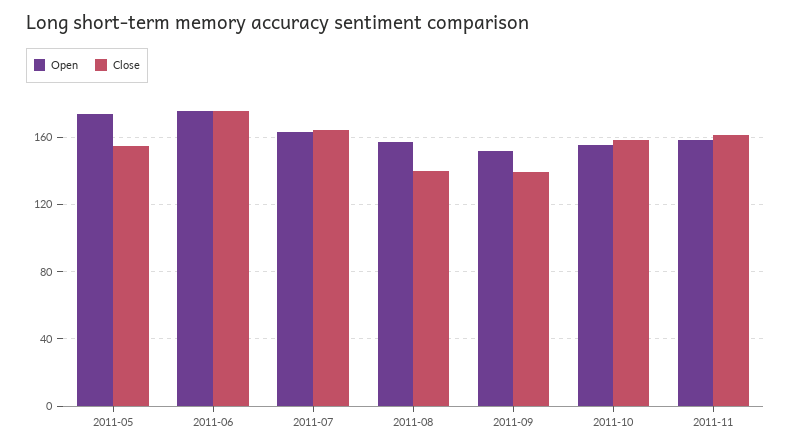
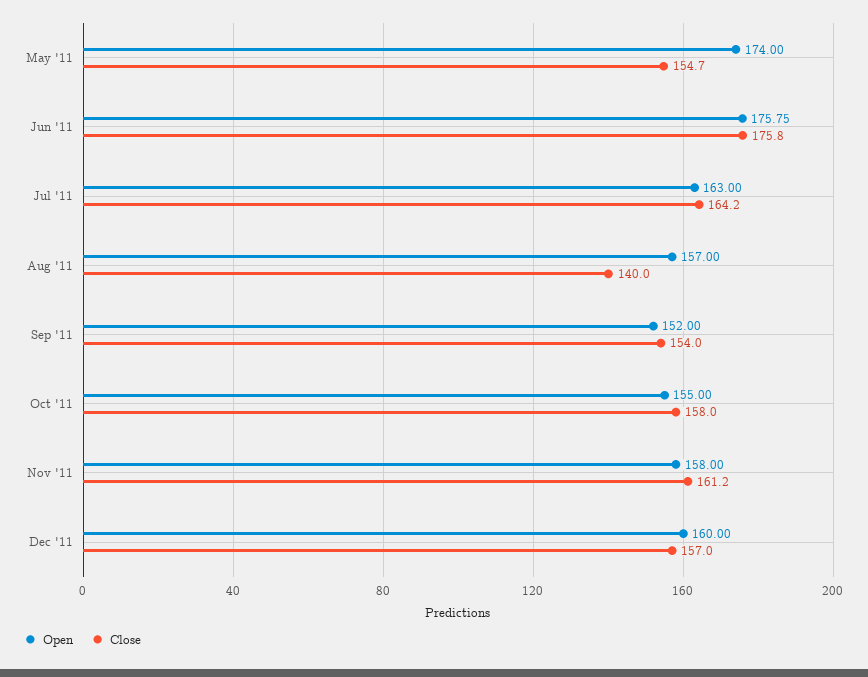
Close, 2011-09: 140 -> 154
Open, Dec '11: none -> 160
Close, Dec '11: none -> 157

